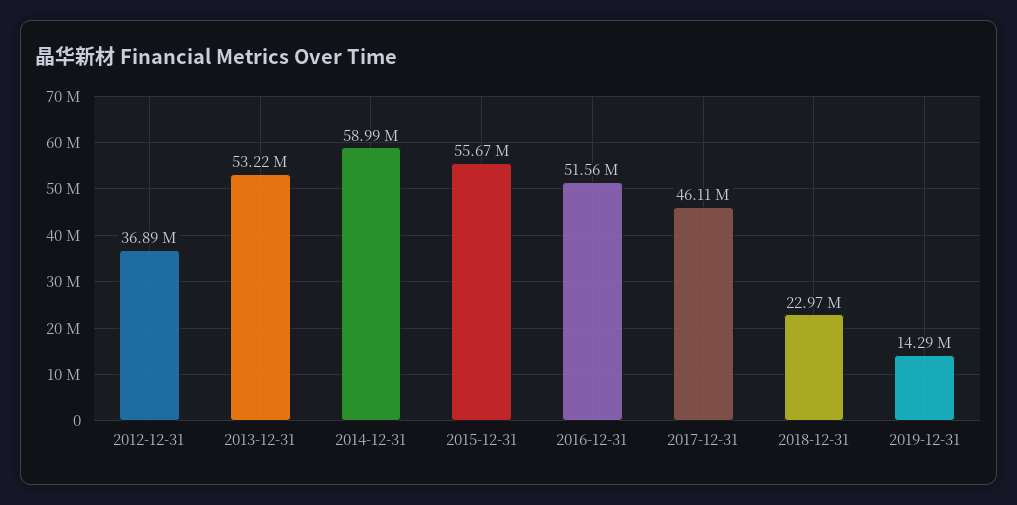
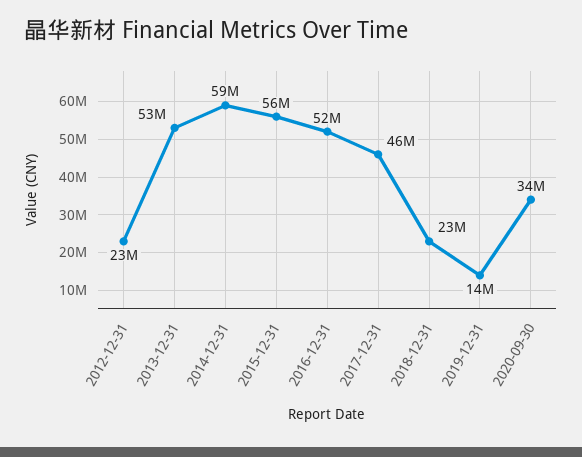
2012-12-31: 36890000 -> 23000000
2020-09-30: none -> 34000000

